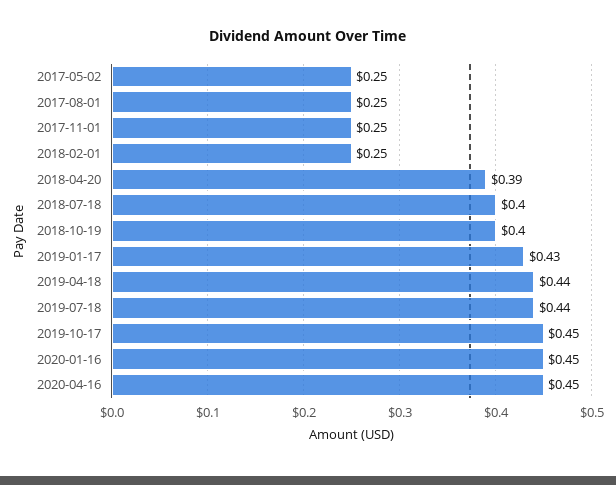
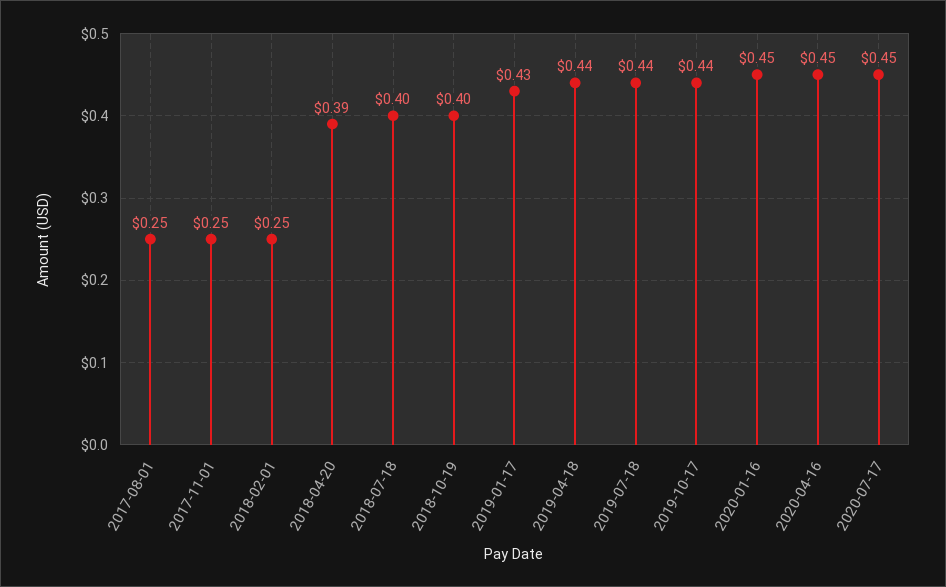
2017-05-02: 0.25 -> none
2019-10-17: 0.45 -> 0.44
2020-07-17: none -> 0.45

